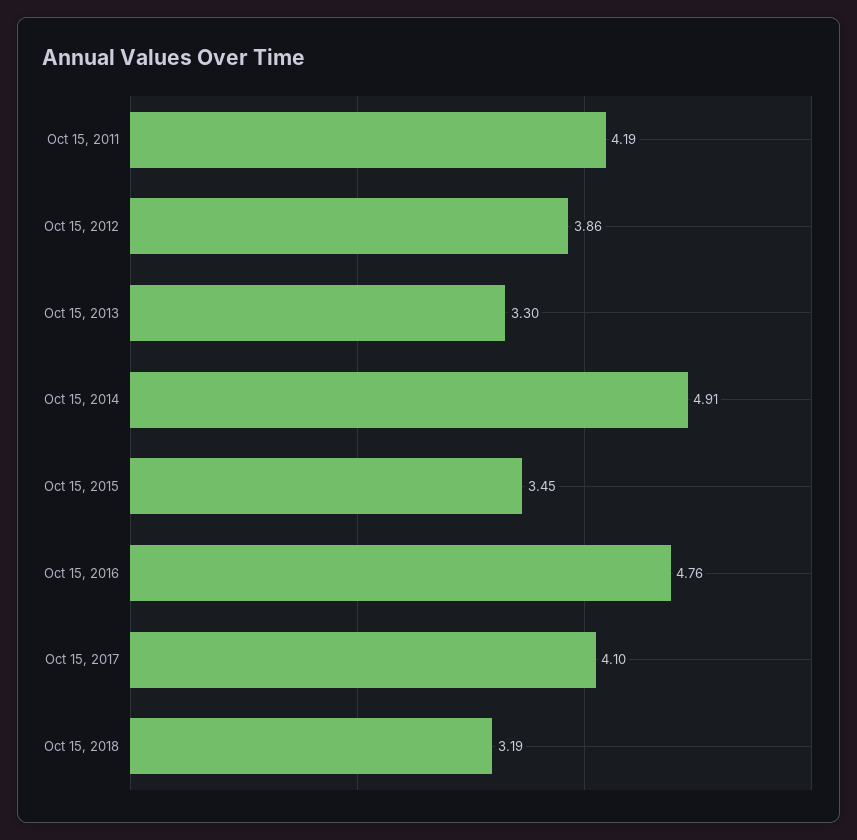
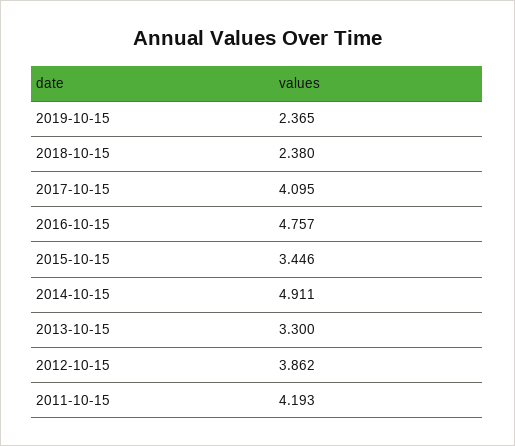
Oct 15, 2018: 3.19 -> 2.38
2019-10-15: none -> 2.365

